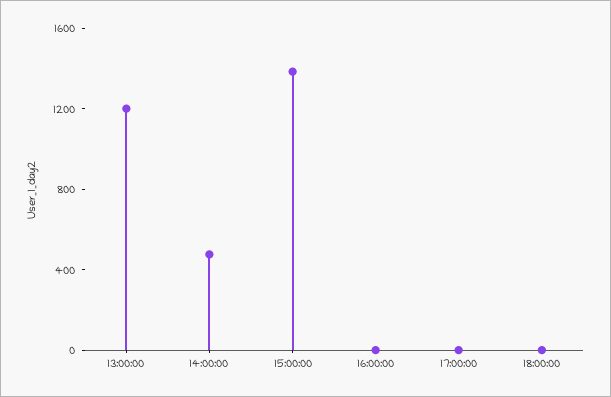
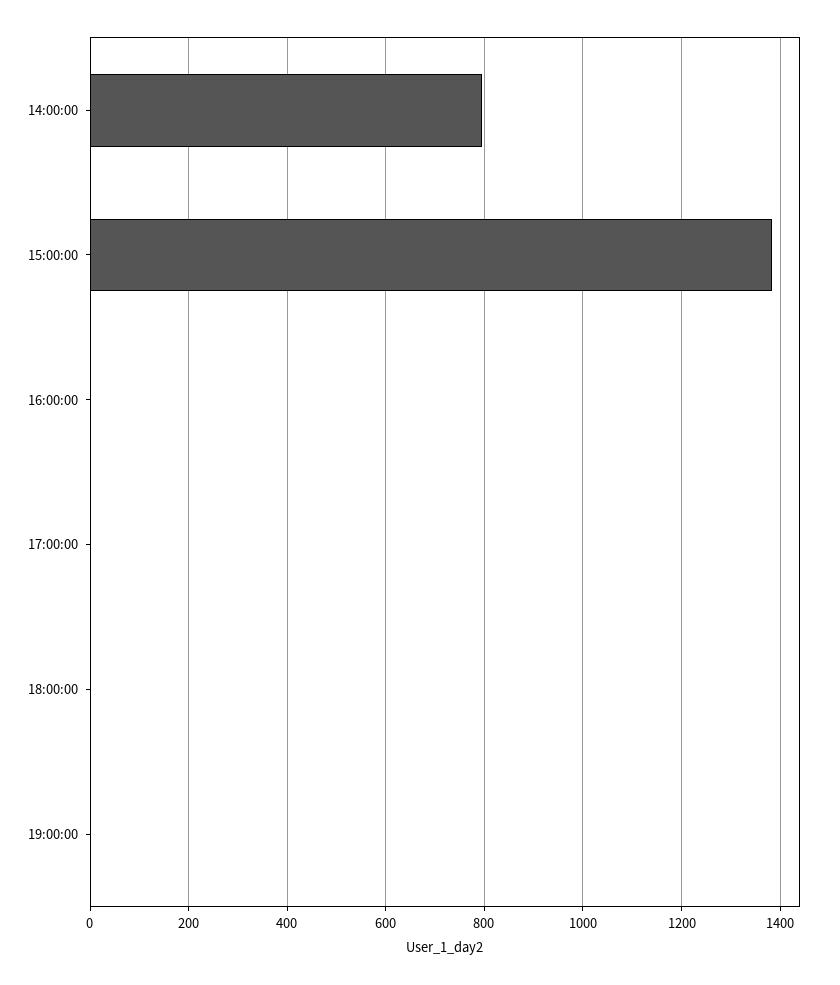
13:00:00: 1200 -> none
14:00:00: 500 -> 800
19:00:00: none -> 0

